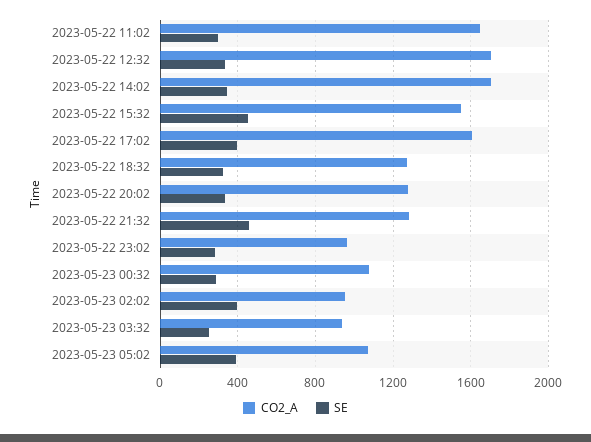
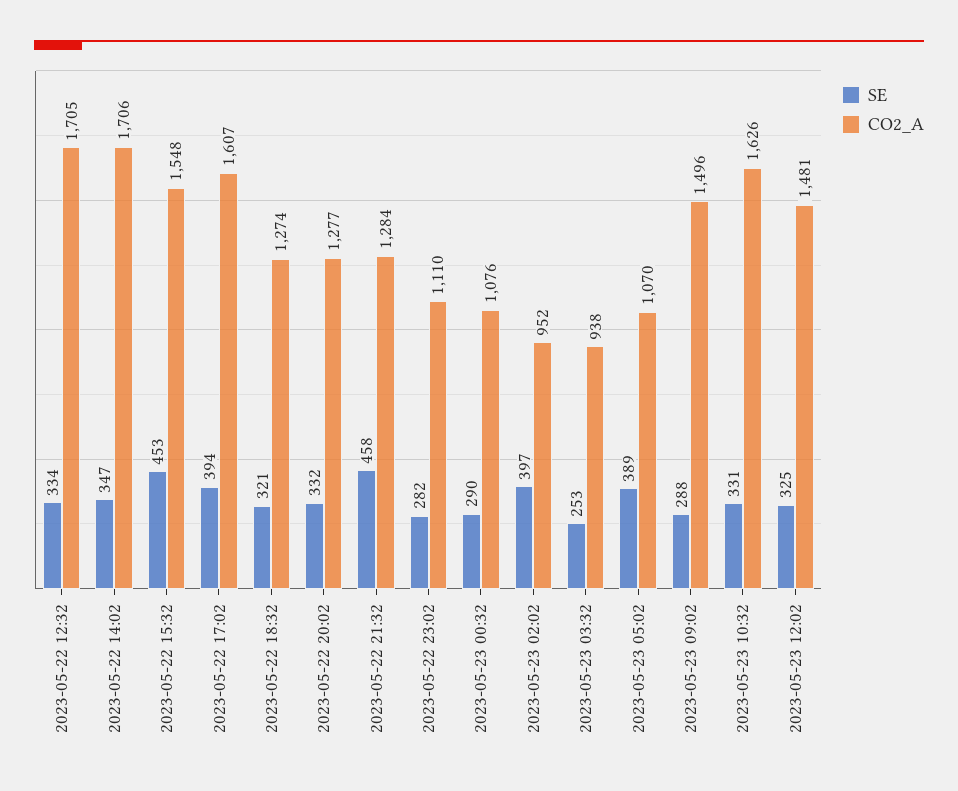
CO2_A, 2023-05-22 11:02: 1650 -> none
SE, 2023-05-22 11:02: 300 -> none
CO2_A, 2023-05-22 23:02: 950 -> 1110
SE, 2023-05-23 09:02: none -> 288
CO2_A, 2023-05-23 09:02: none -> 1496
SE, 2023-05-23 10:32: none -> 331
CO2_A, 2023-05-23 10:32: none -> 1626
SE, 2023-05-23 12:02: none -> 325
CO2_A, 2023-05-23 12:02: none -> 1481

